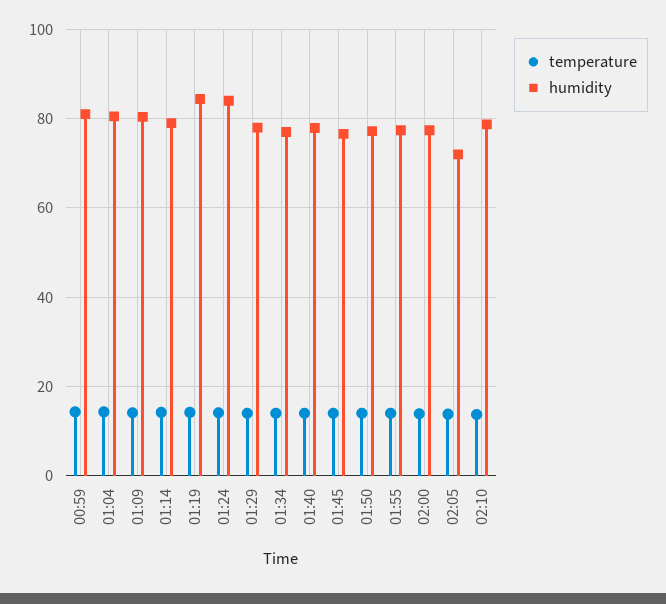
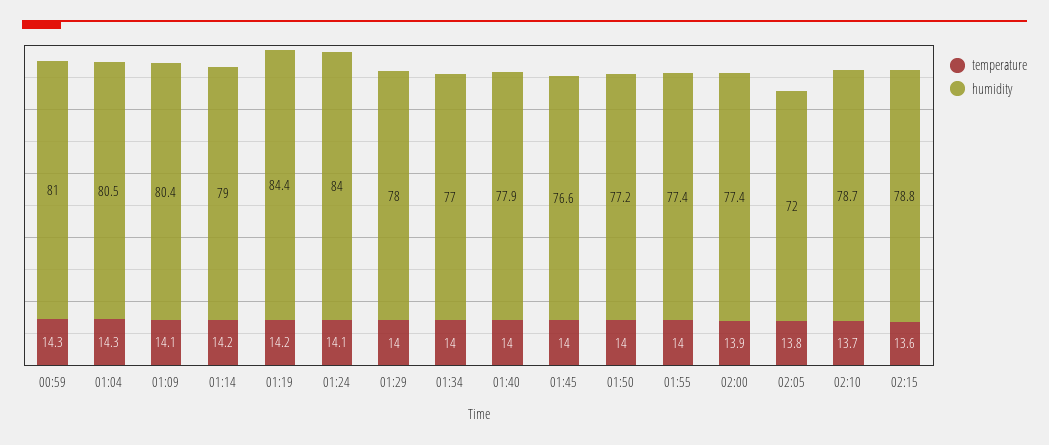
temperature, 02:15: none -> 13.6
humidity, 02:15: none -> 78.8

